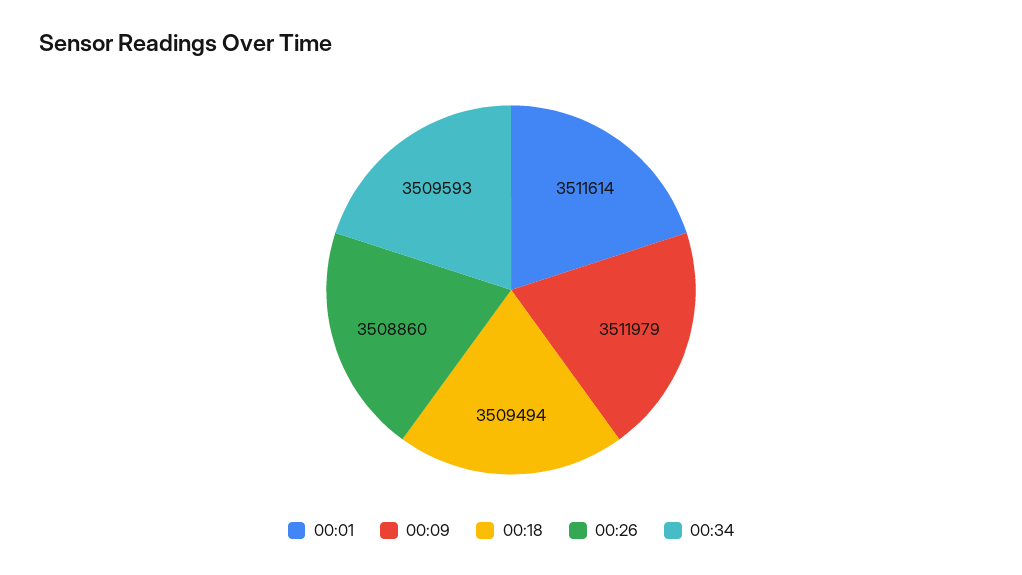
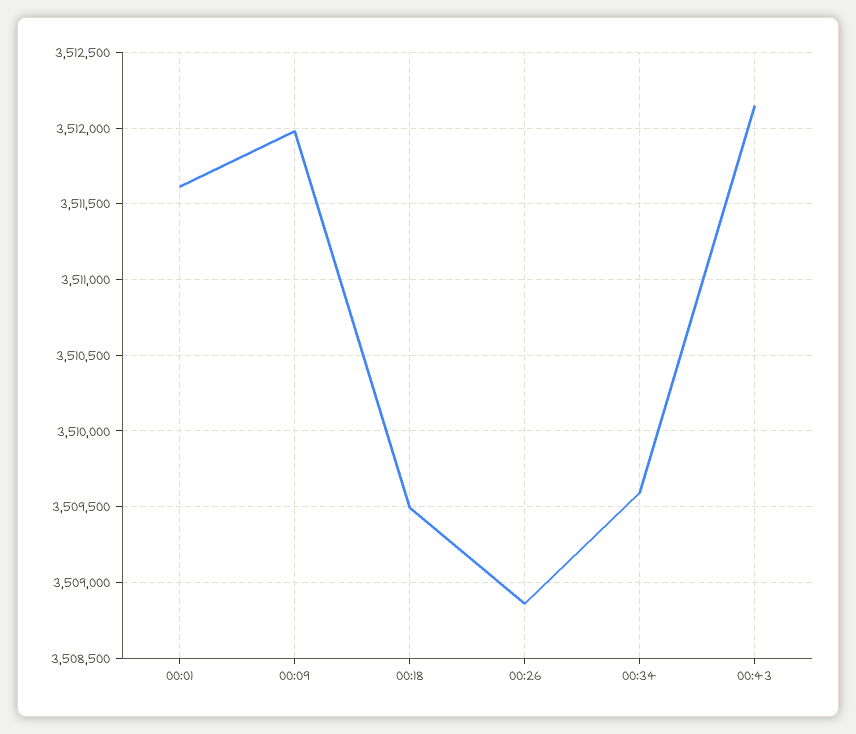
00:43: none -> 3512150

